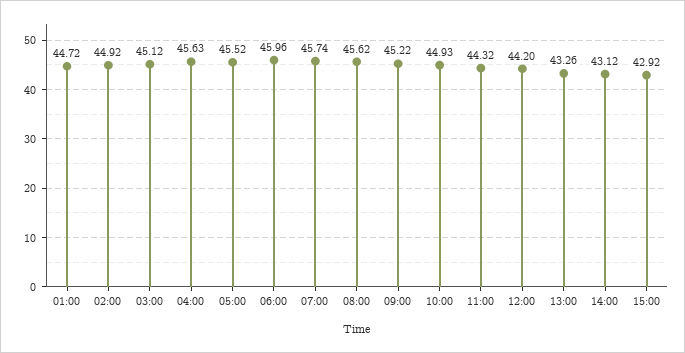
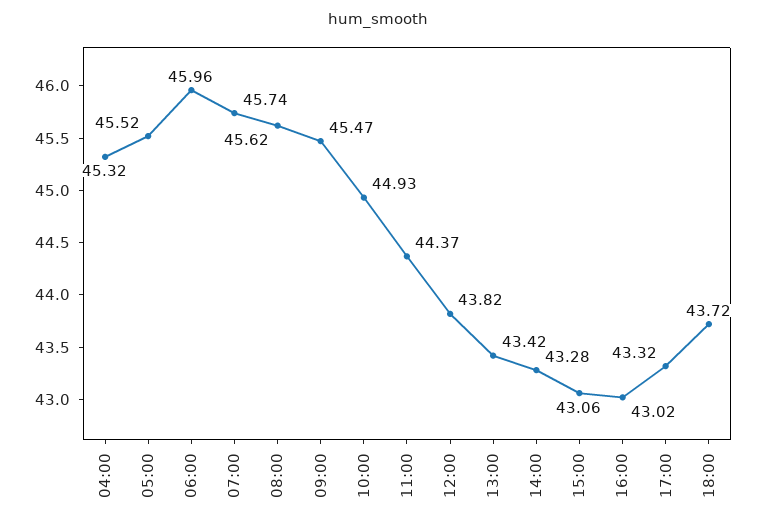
01:00: 44.72 -> none
02:00: 44.92 -> none
03:00: 45.12 -> none
04:00: 45.63 -> 45.32
09:00: 45.22 -> 45.47
11:00: 44.32 -> 44.37
12:00: 44.2 -> 43.82
13:00: 43.26 -> 43.42
14:00: 43.12 -> 43.28
15:00: 42.92 -> 43.06
16:00: none -> 43.02
17:00: none -> 43.32
18:00: none -> 43.72

